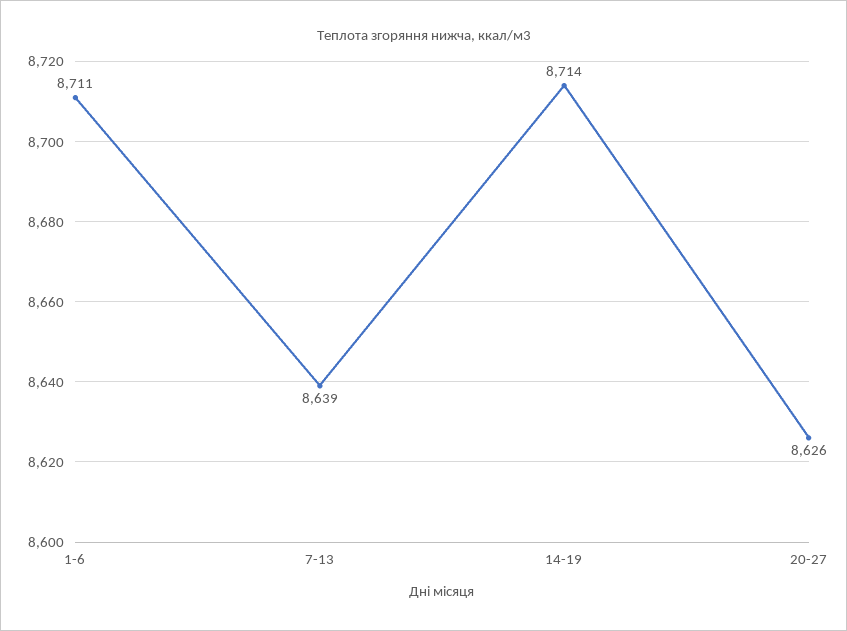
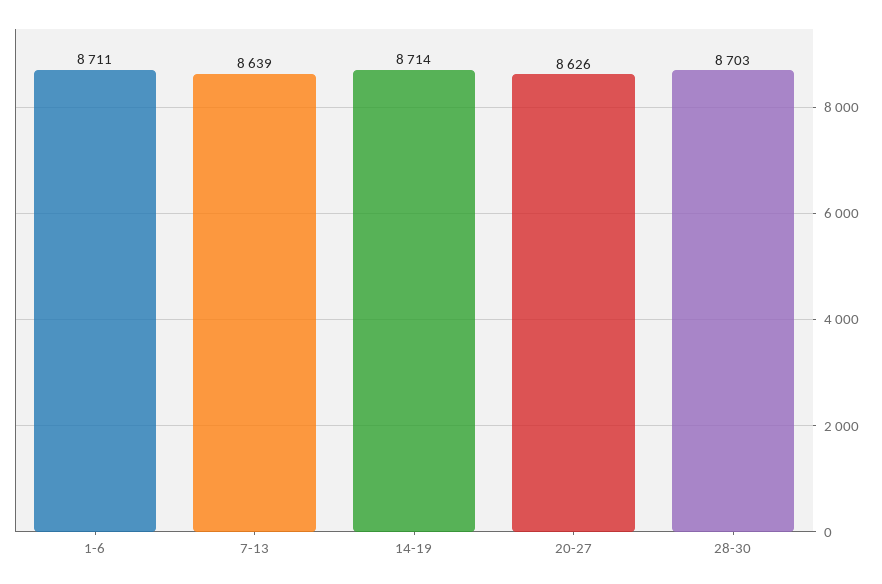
28-30: none -> 8703

